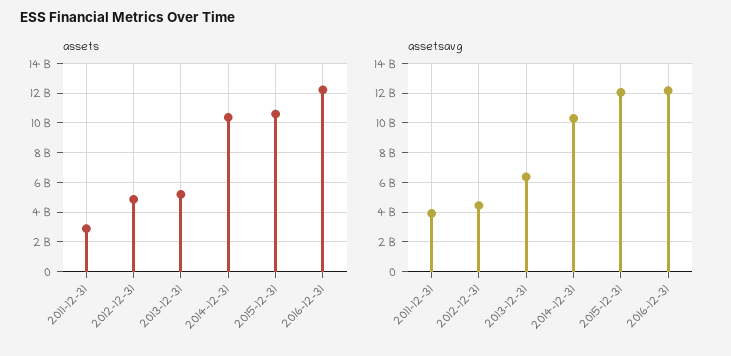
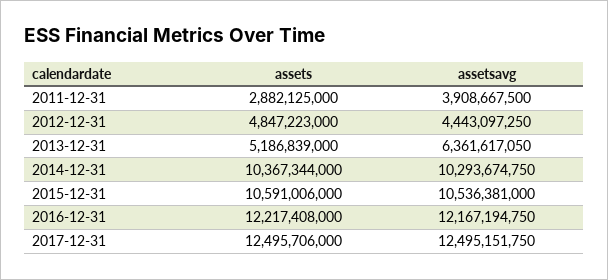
assetsavg, 2015-12-31: 12000000000 -> 10536381000
assets, 2017-12-31: none -> 12495706000
assetsavg, 2017-12-31: none -> 12495151750

